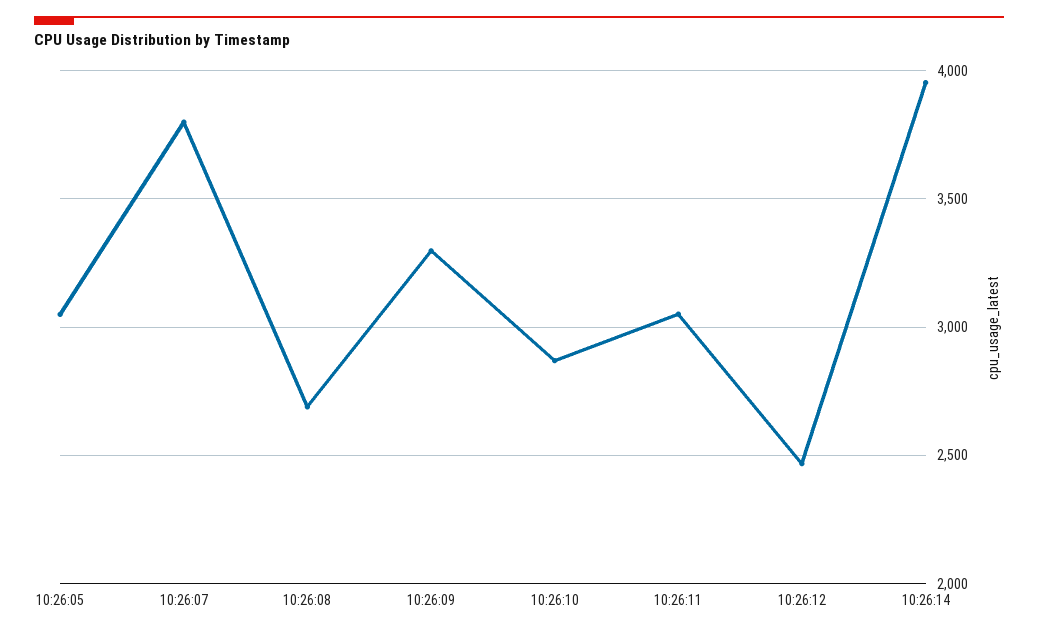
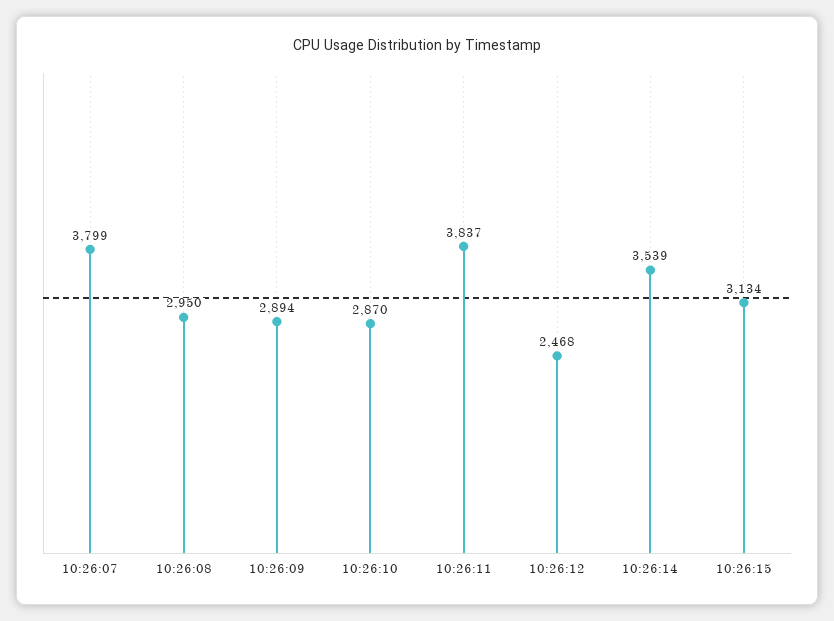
10:26:05: 3050 -> none
10:26:08: 2700 -> 2950
10:26:09: 3300 -> 2894
10:26:11: 3050 -> 3837
10:26:14: 3950 -> 3539
10:26:15: none -> 3134

